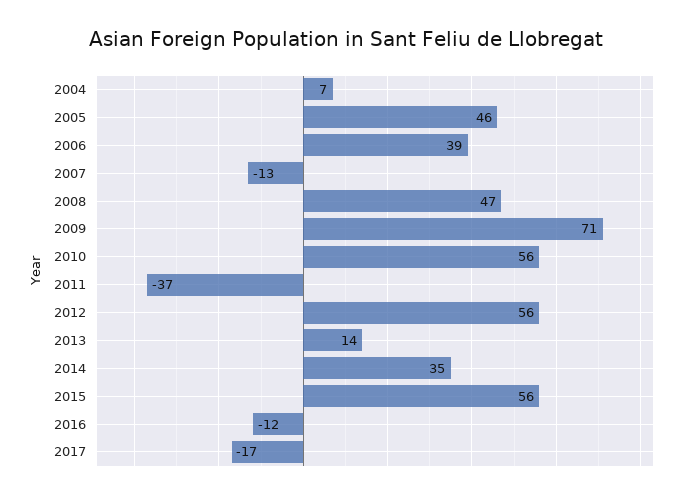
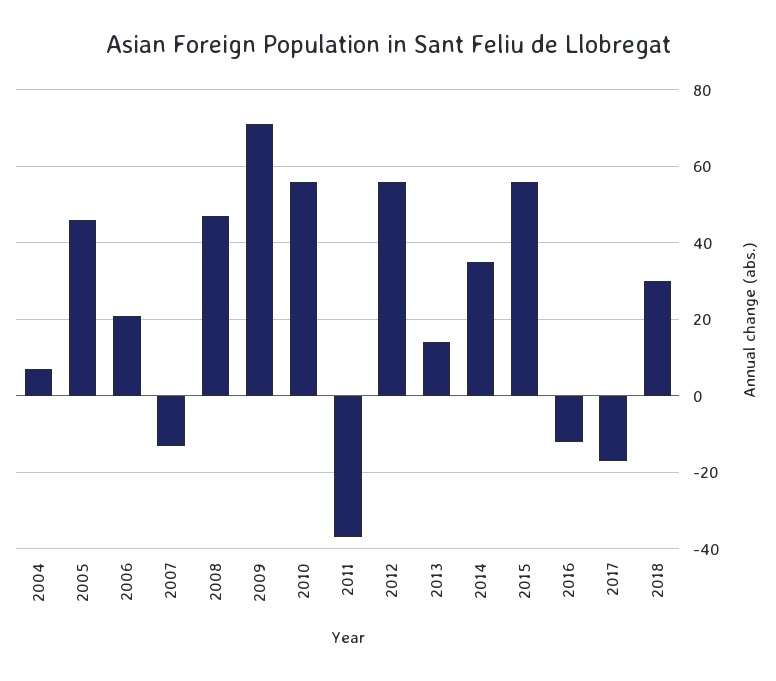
2006: 39 -> 20
2018: none -> 30

